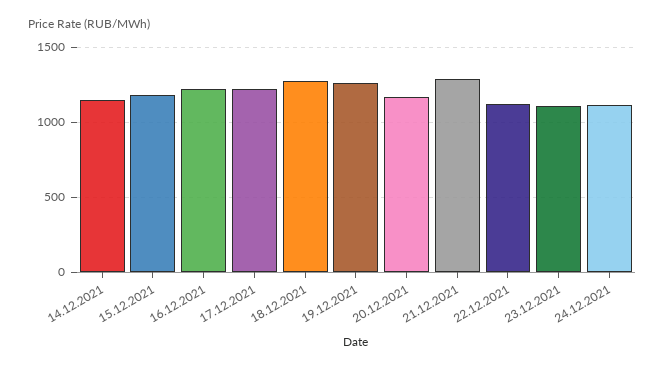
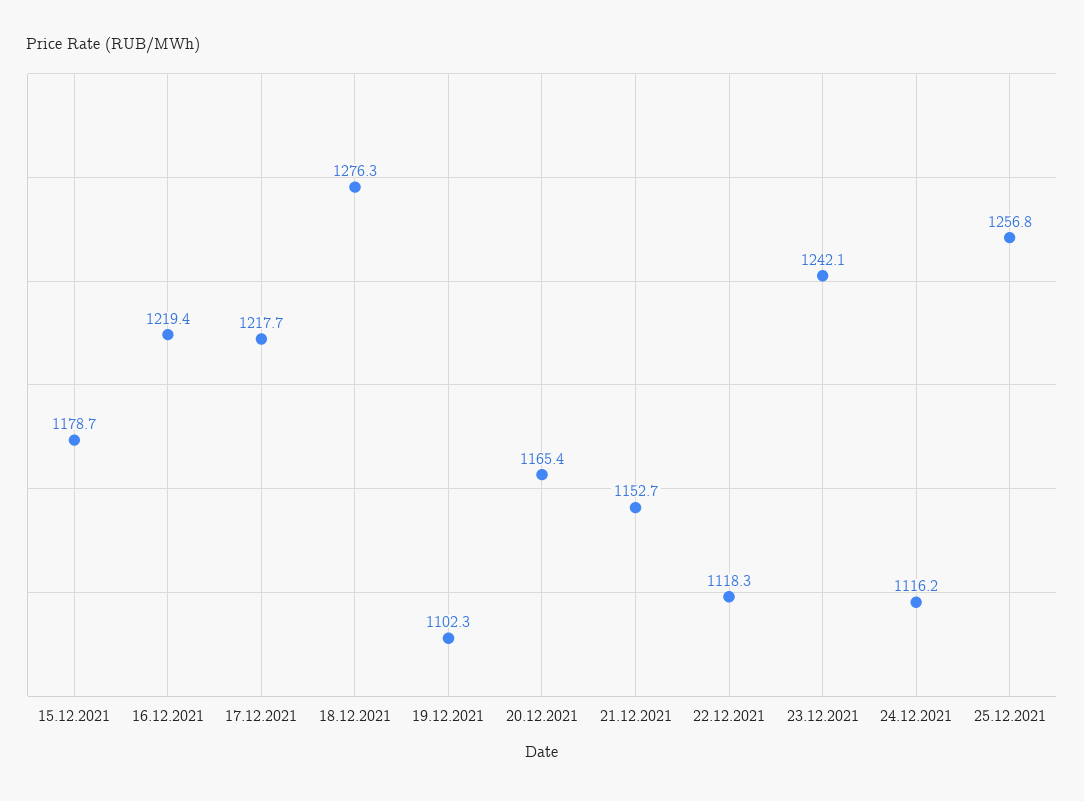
14.12.2021: 1150 -> none
19.12.2021: 1250 -> 1102.3
21.12.2021: 1300 -> 1152.7
23.12.2021: 1100 -> 1242.1
25.12.2021: none -> 1256.8

